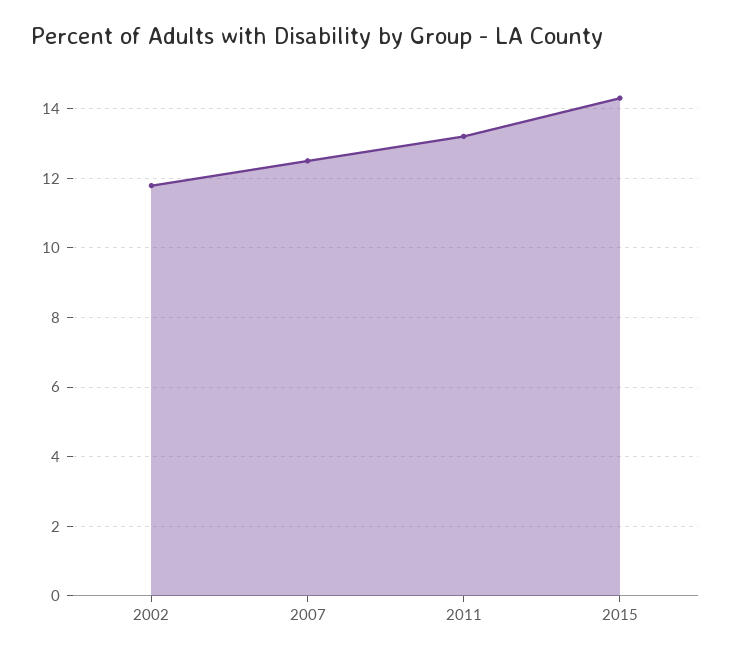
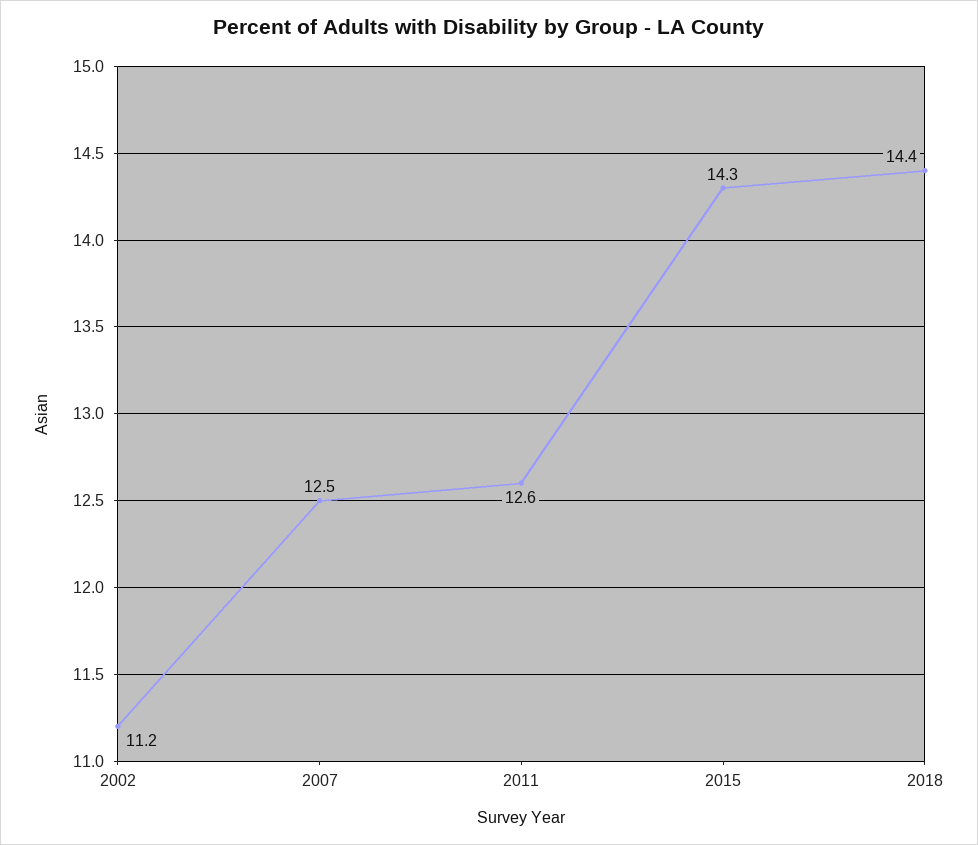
2002: 11.8 -> 11.2
2011: 13.2 -> 12.6
2018: none -> 14.4

